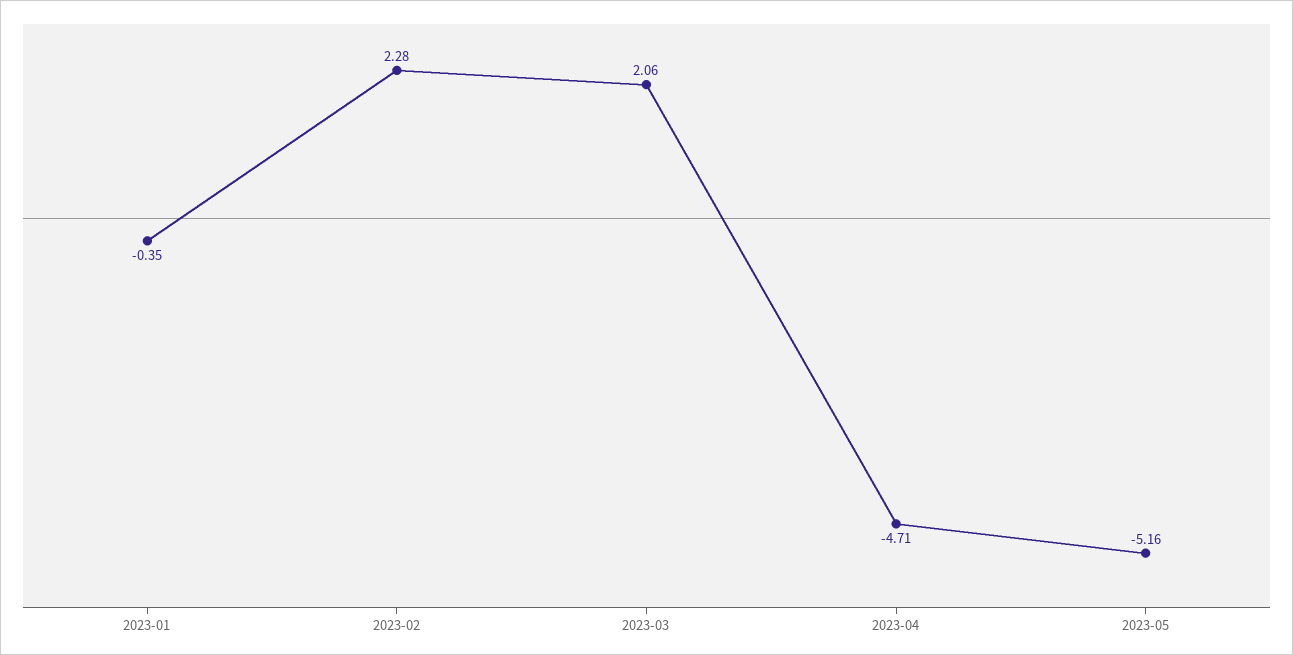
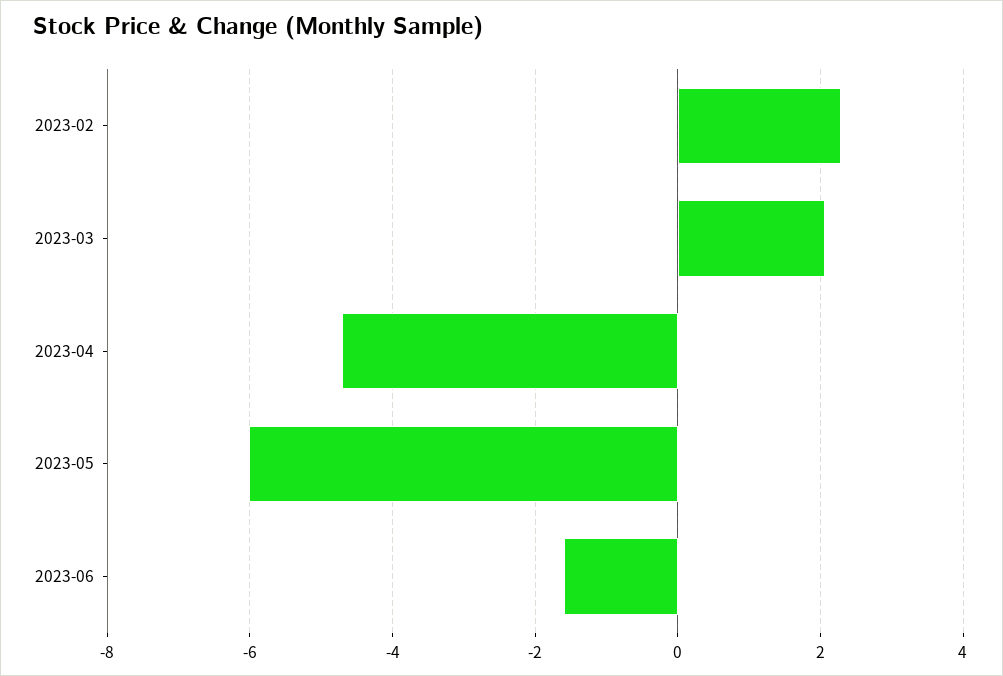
2023-01: -0.35 -> none
2023-05: -5.16 -> -6
2023-06: none -> -1.6

